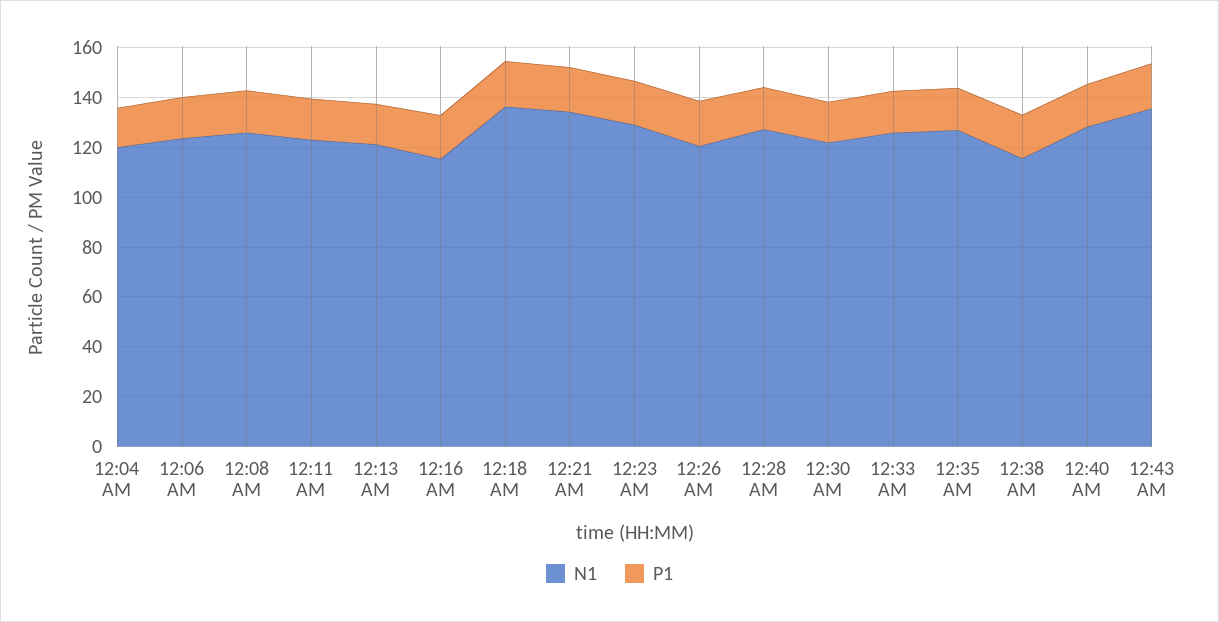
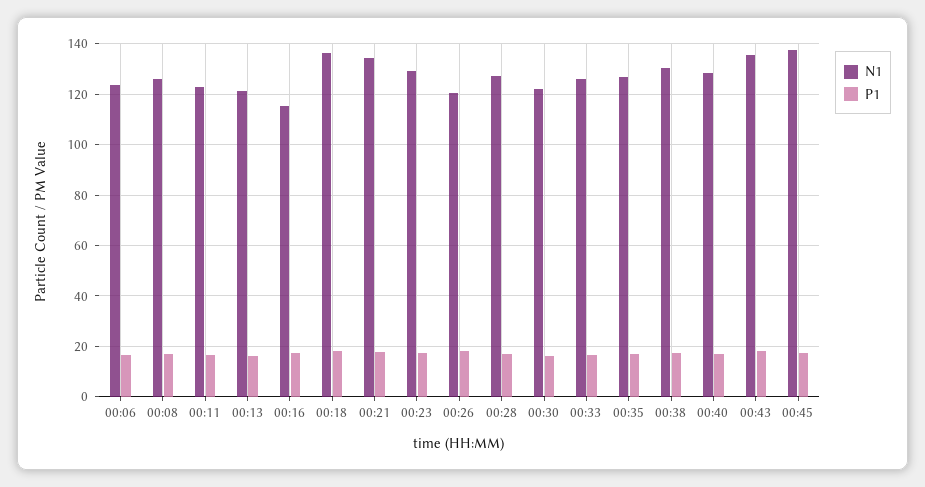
N1, 12:04 AM: 120 -> none
P1, 12:04 AM: 15 -> none
N1, 12:38 AM: 115 -> 130
N1, 00:45: none -> 137.5
P1, 00:45: none -> 17.5

